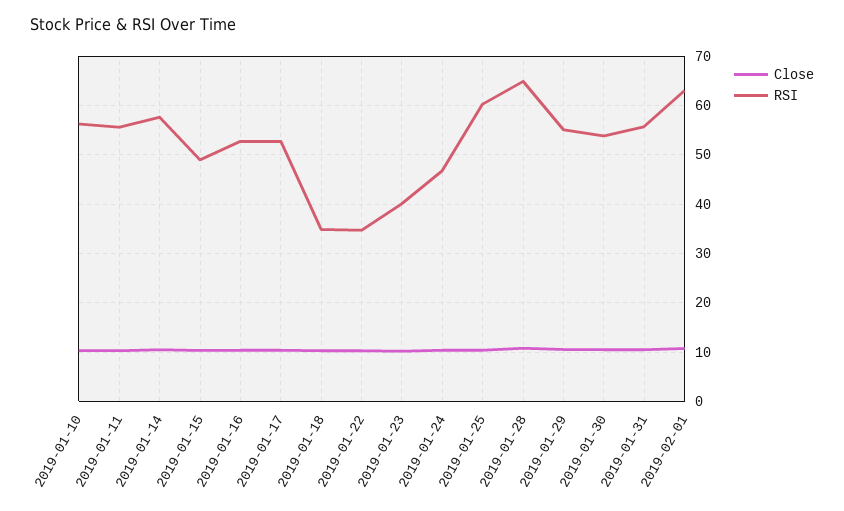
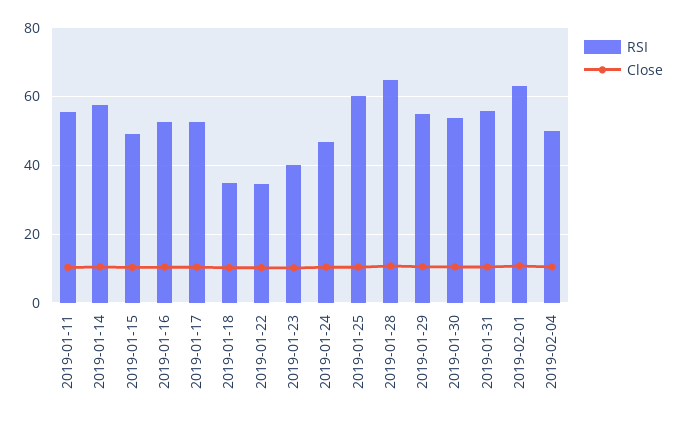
Close, 2019-01-10: 10 -> none
RSI, 2019-01-10: 56 -> none
RSI, 2019-02-04: none -> 50
Close, 2019-02-04: none -> 10

